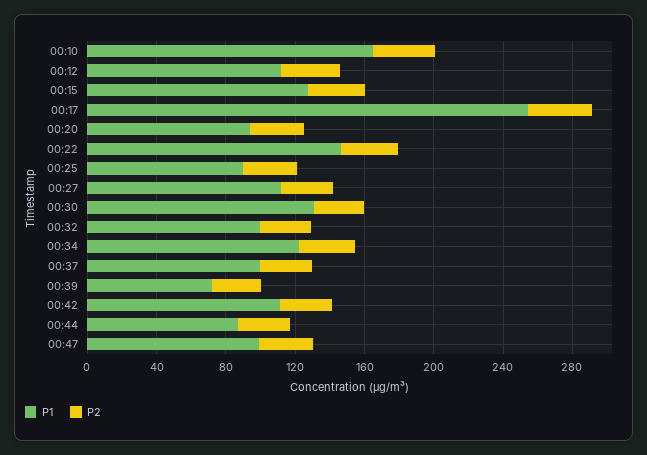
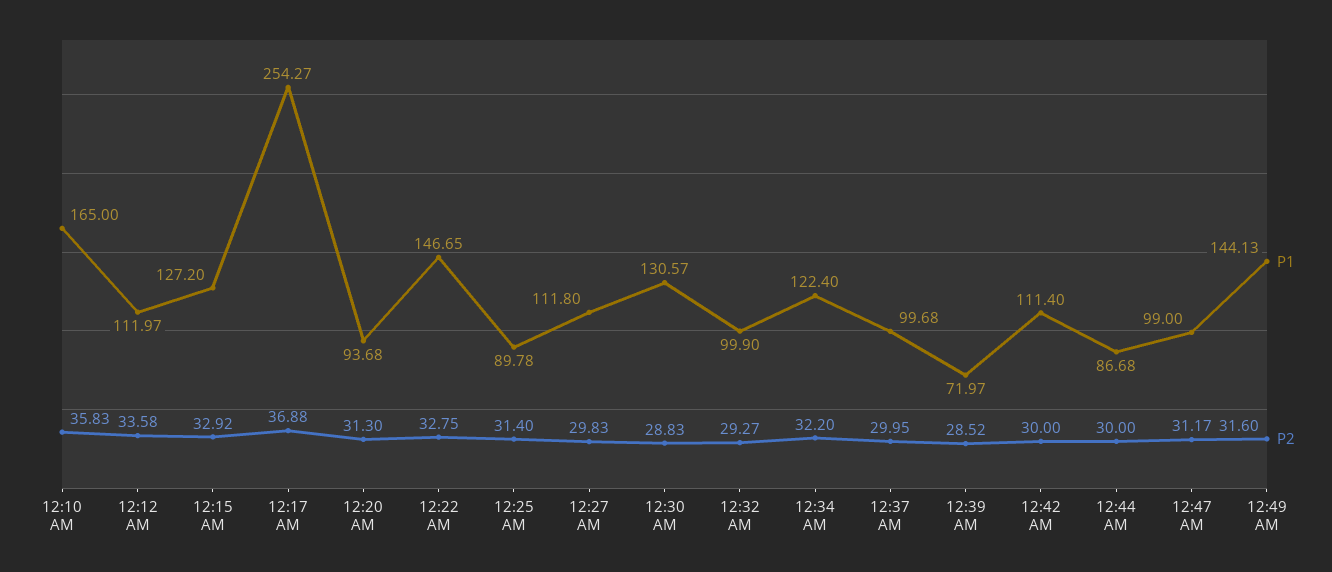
P1, 12:49 AM: none -> 144.13
P2, 12:49 AM: none -> 31.6

